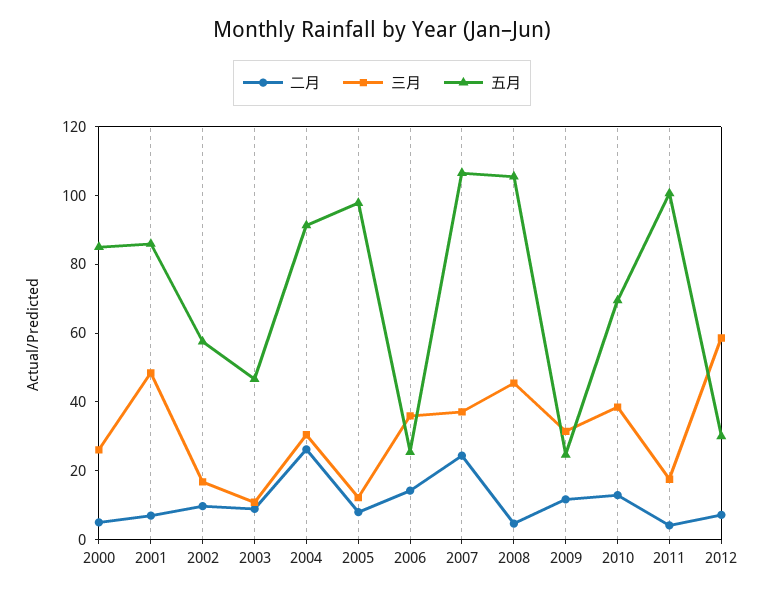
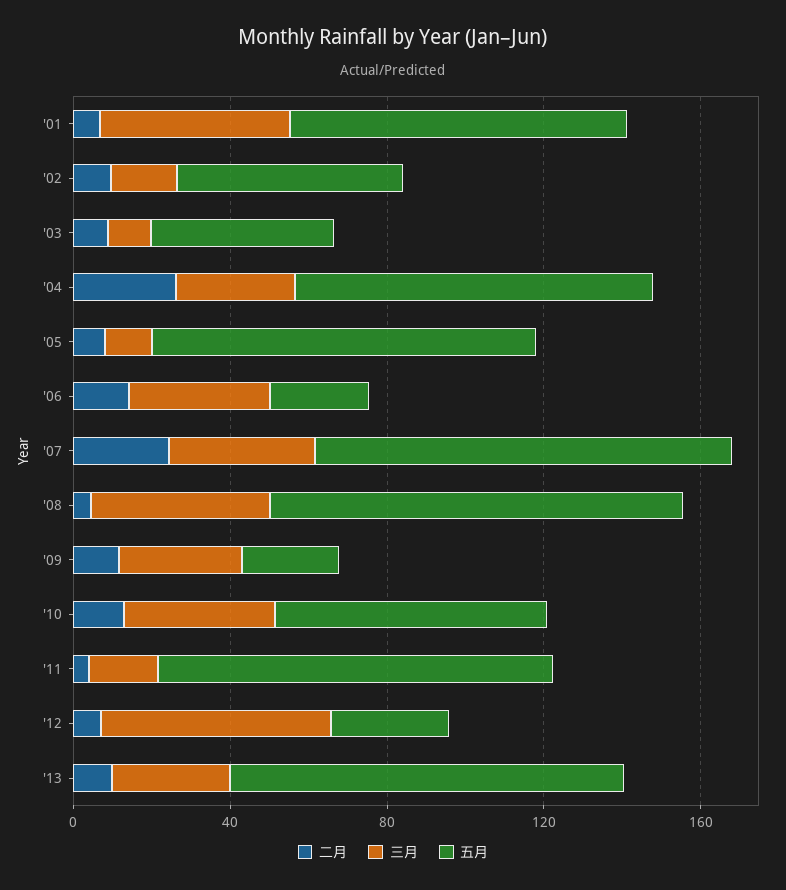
二月, 2000: 5 -> none
三月, 2000: 25 -> none
五月, 2000: 85 -> none
二月, '13: none -> 10
三月, '13: none -> 30
五月, '13: none -> 100

